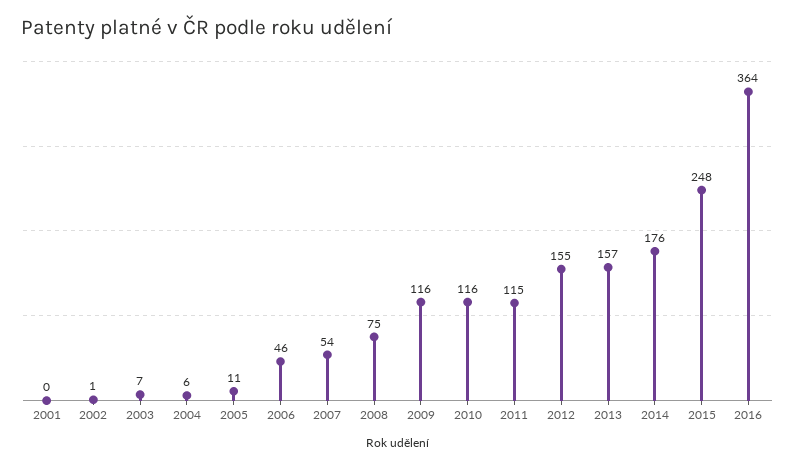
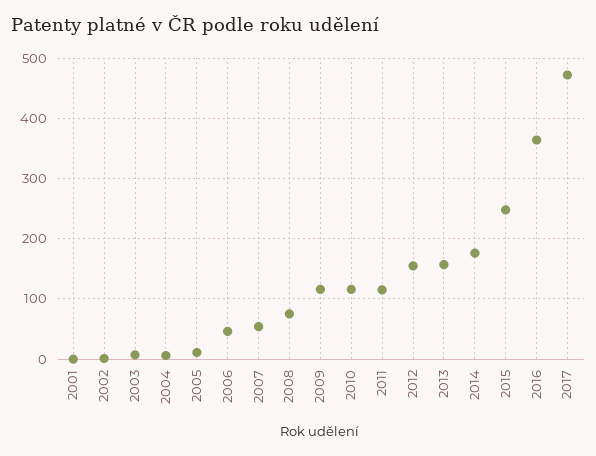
2017: none -> 470

